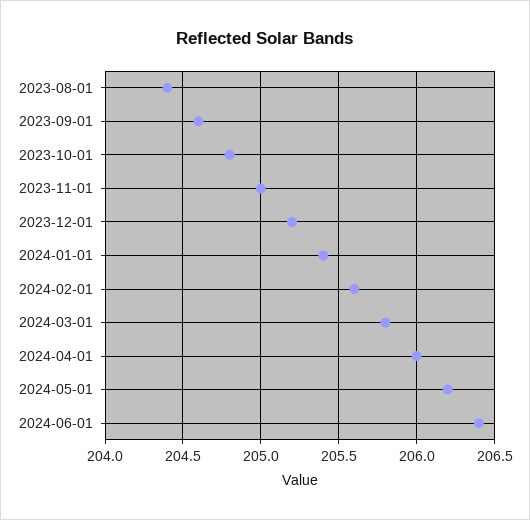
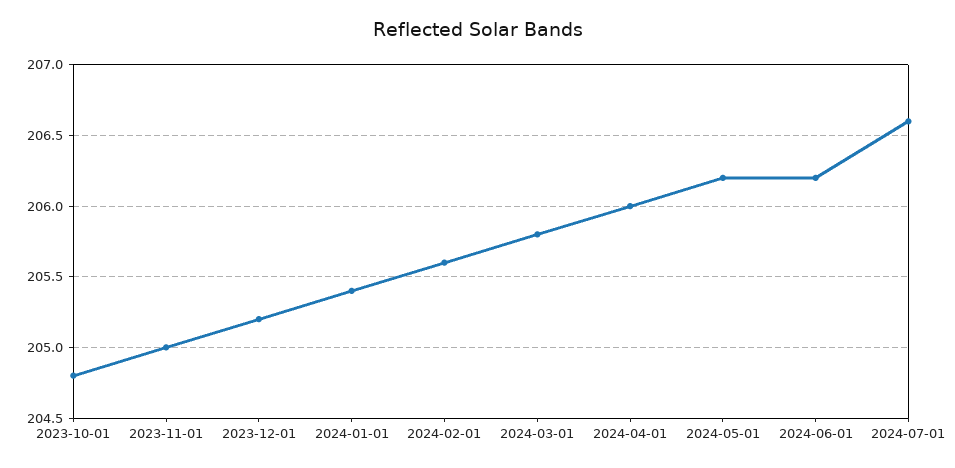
2023-08-01: 204.4 -> none
2023-09-01: 204.6 -> none
2024-06-01: 206.4 -> 206.2
2024-07-01: none -> 206.6

